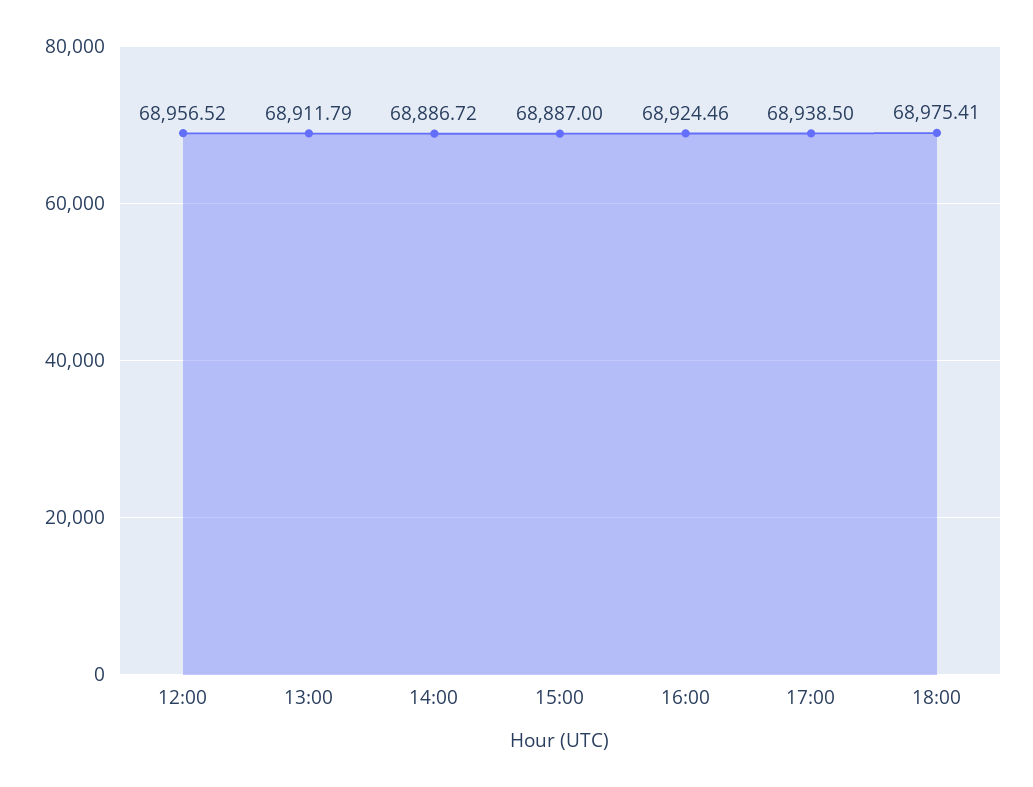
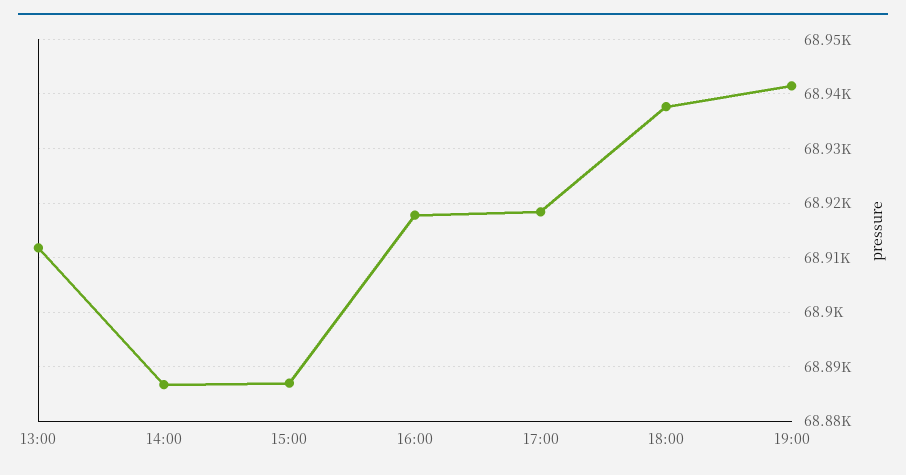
12:00: 68956.52 -> none
16:00: 68924.46 -> 68918
17:00: 68938.5 -> 68918
18:00: 68975.41 -> 68938
19:00: none -> 68942

